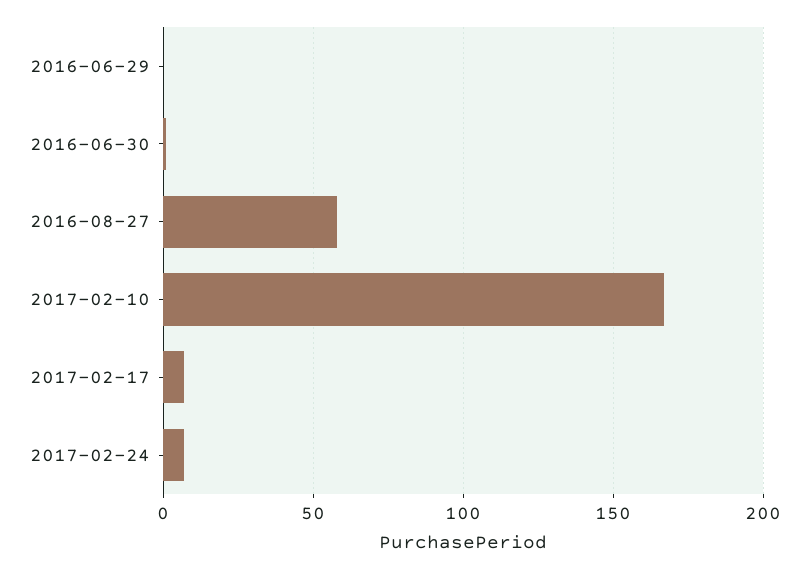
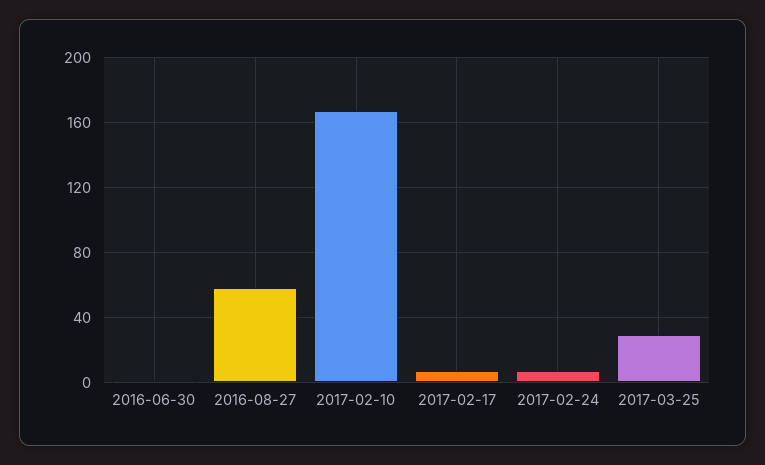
2016-06-29: 0 -> none
2017-03-25: none -> 30

